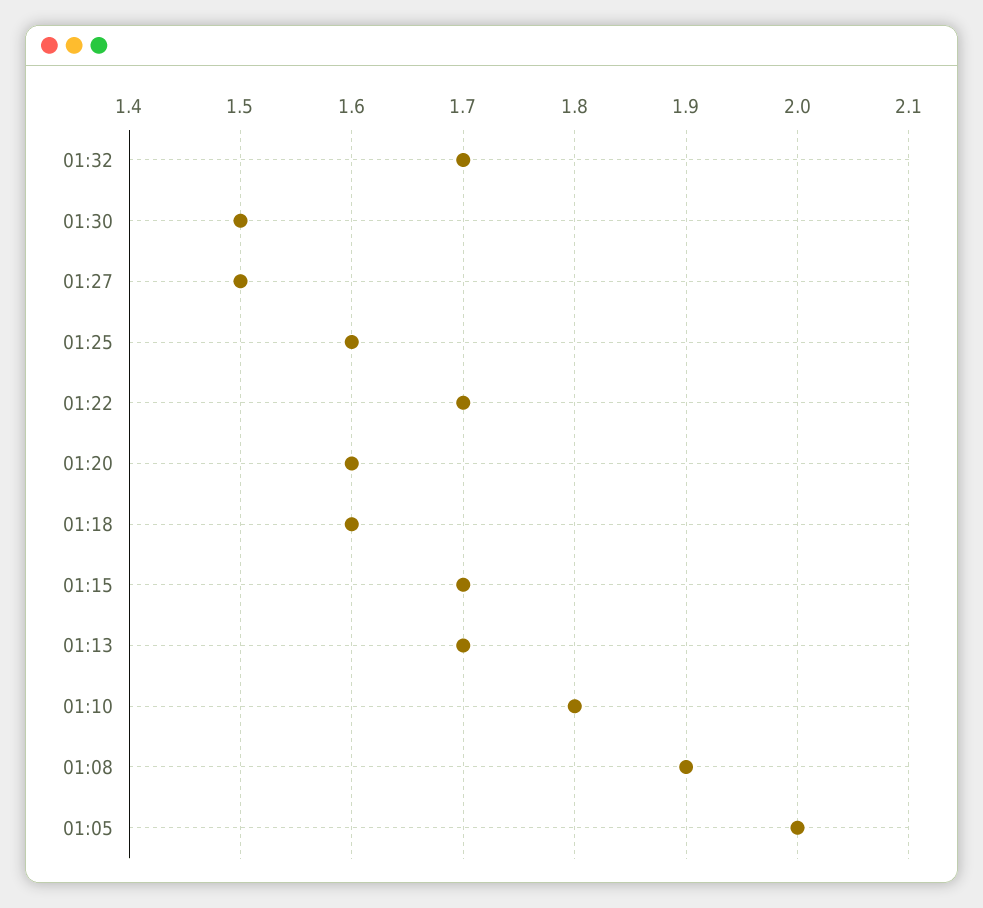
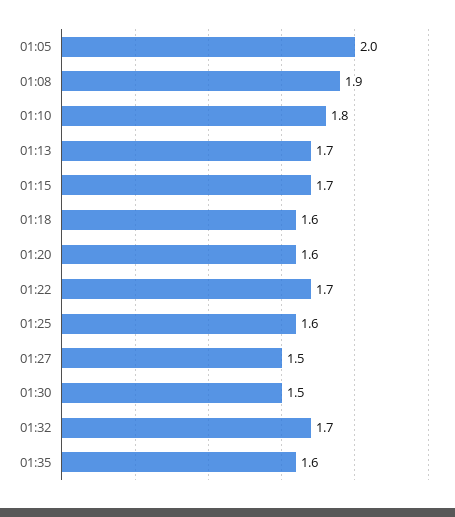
01:35: none -> 1.6

